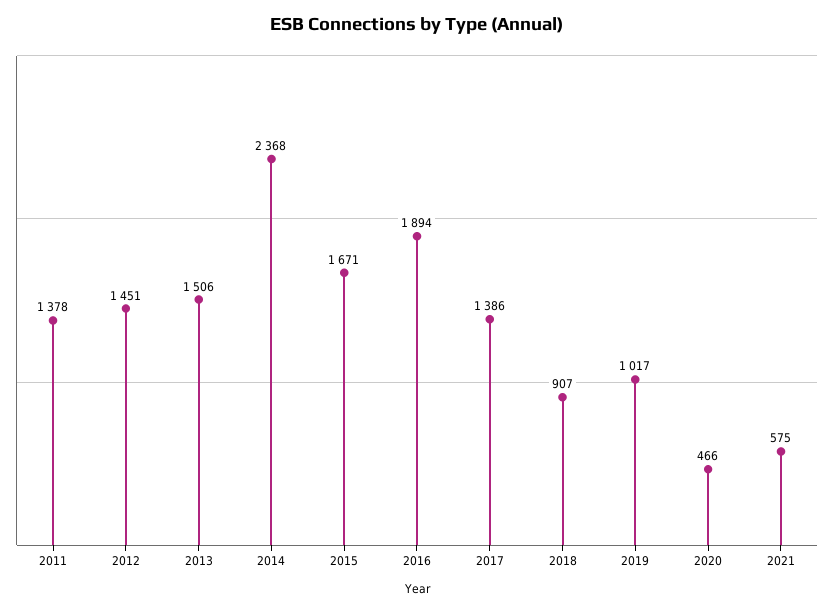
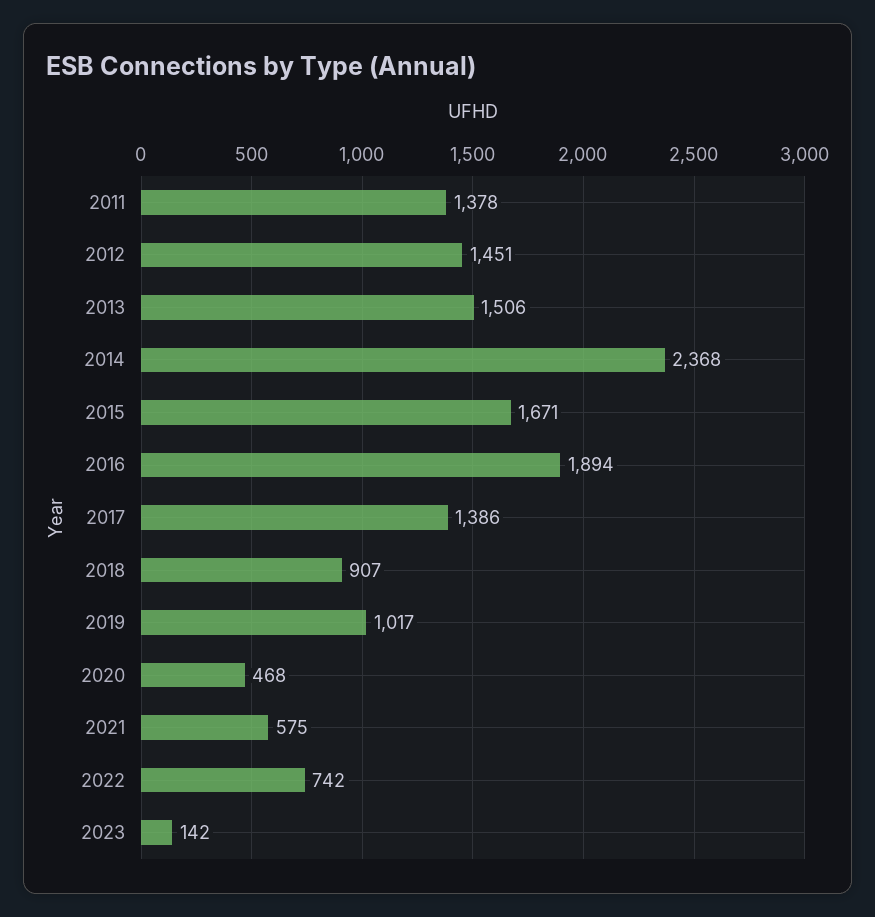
2020: 466 -> 468
2022: none -> 742
2023: none -> 142

